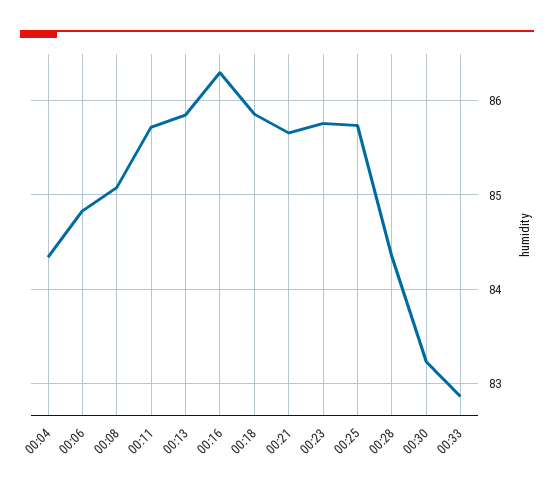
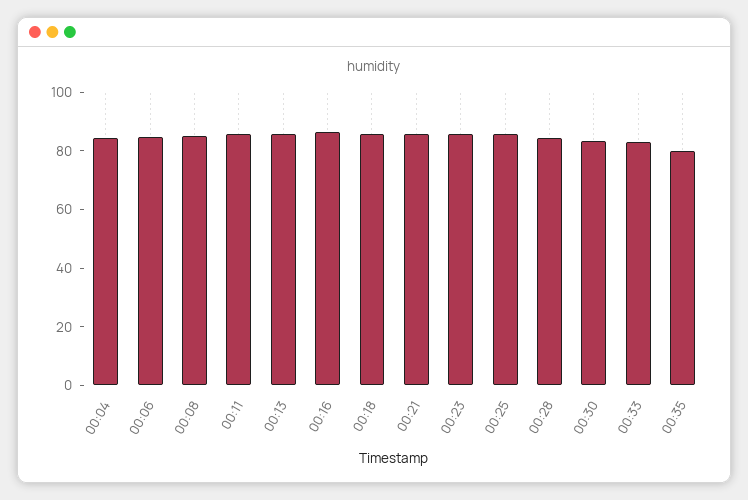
00:35: none -> 80

